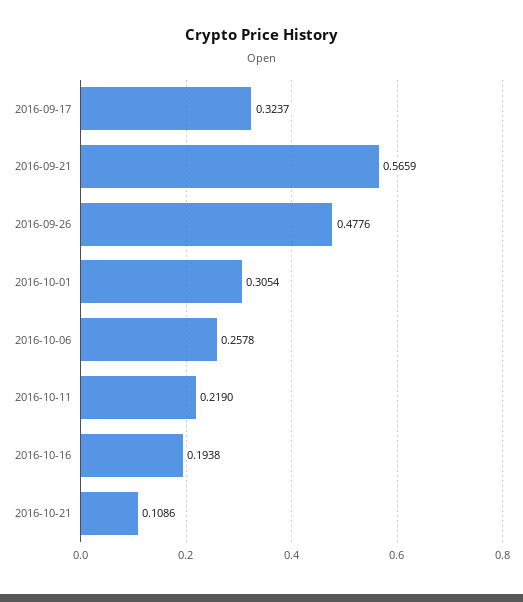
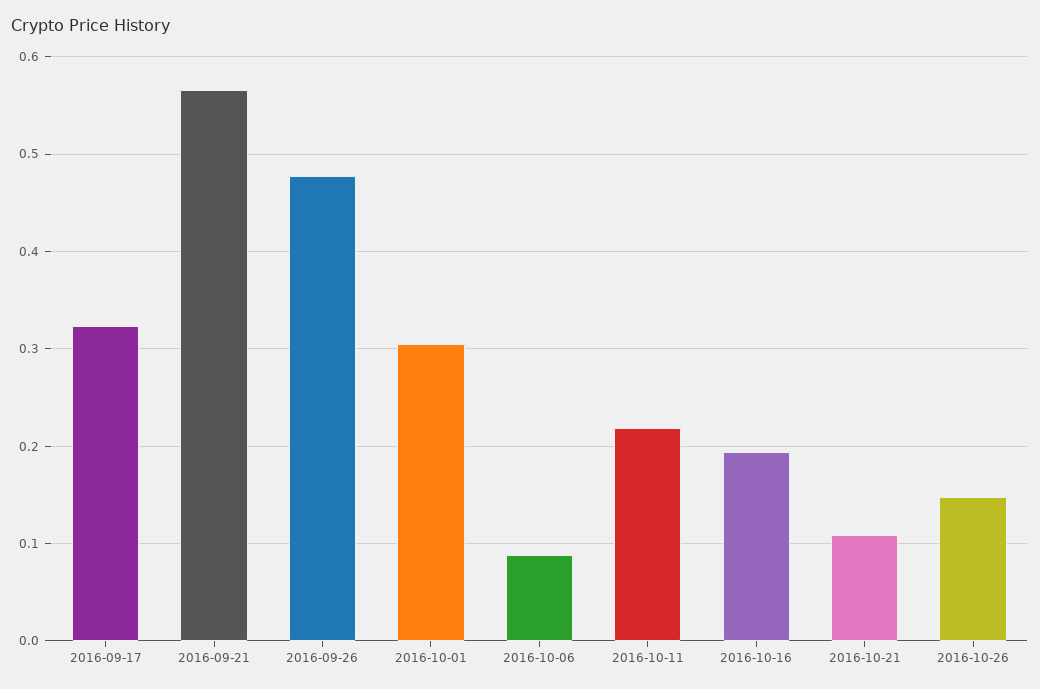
2016-10-06: 0.2578 -> 0.09
2016-10-26: none -> 0.15

